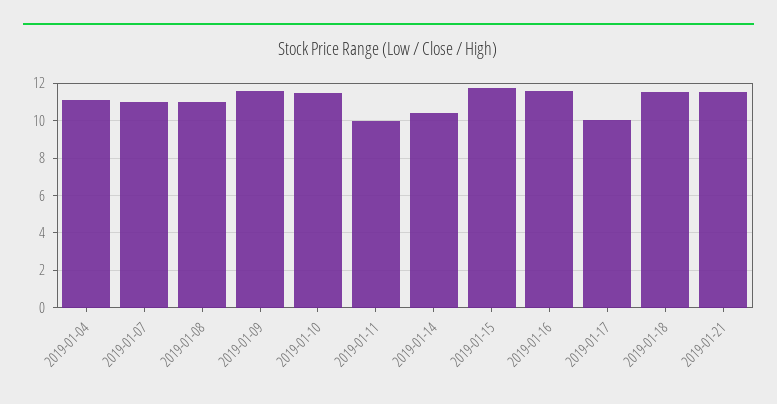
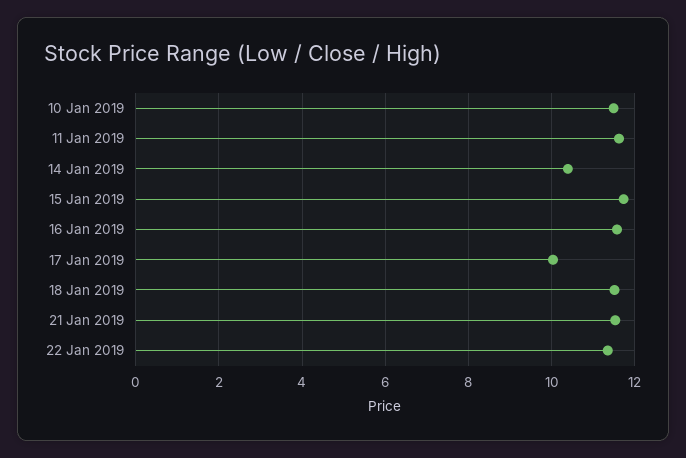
2019-01-04: 11 -> none
2019-01-07: 11 -> none
2019-01-08: 11 -> none
2019-01-09: 11.5 -> none
2019-01-11: 10 -> 11.6
22 Jan 2019: none -> 11.4

